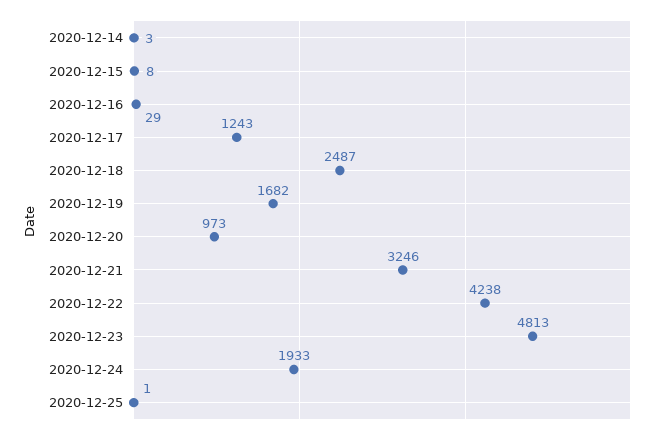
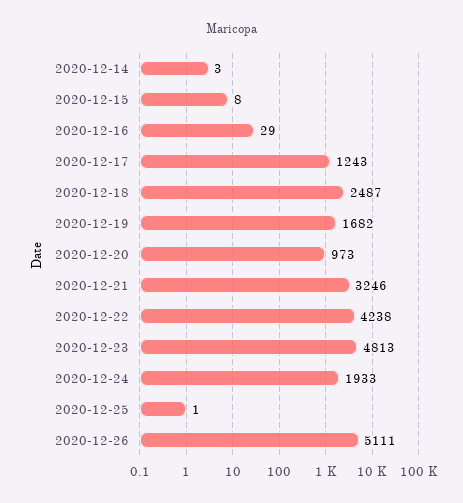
2020-12-26: none -> 5111

